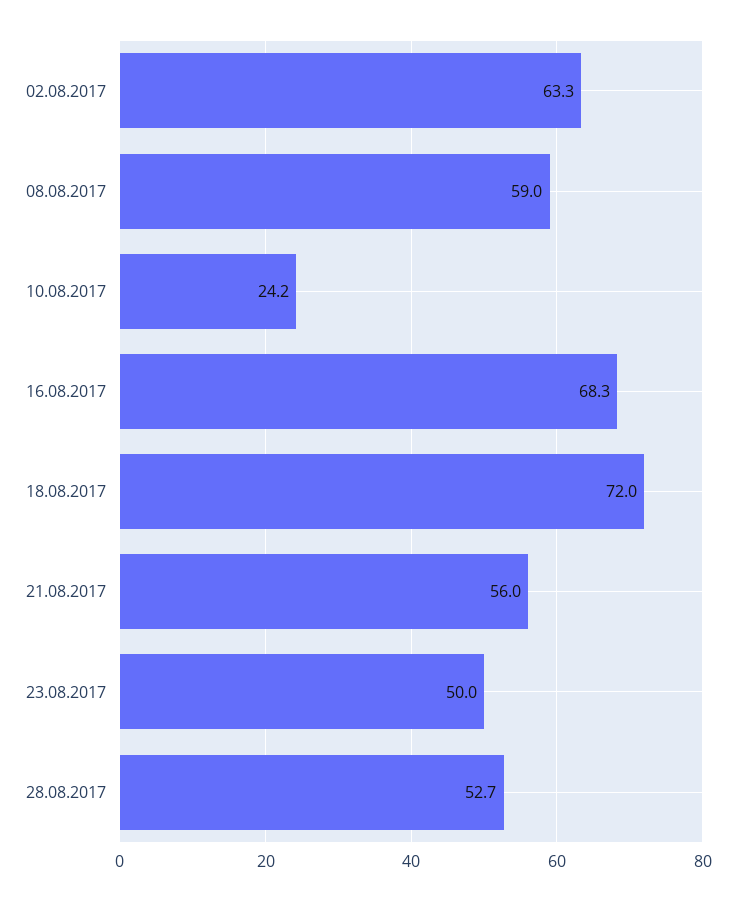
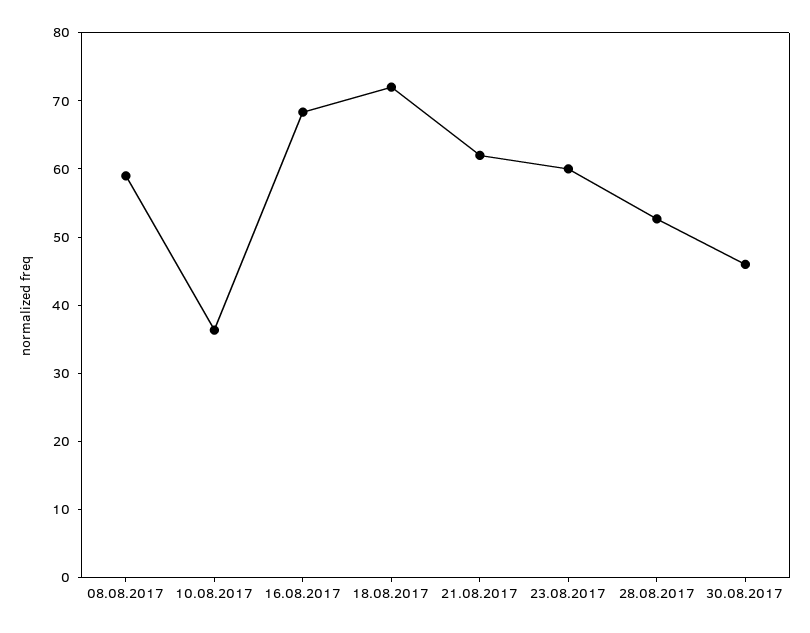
02.08.2017: 63.3 -> none
10.08.2017: 24.2 -> 36
21.08.2017: 56 -> 62
23.08.2017: 50 -> 60
30.08.2017: none -> 46

